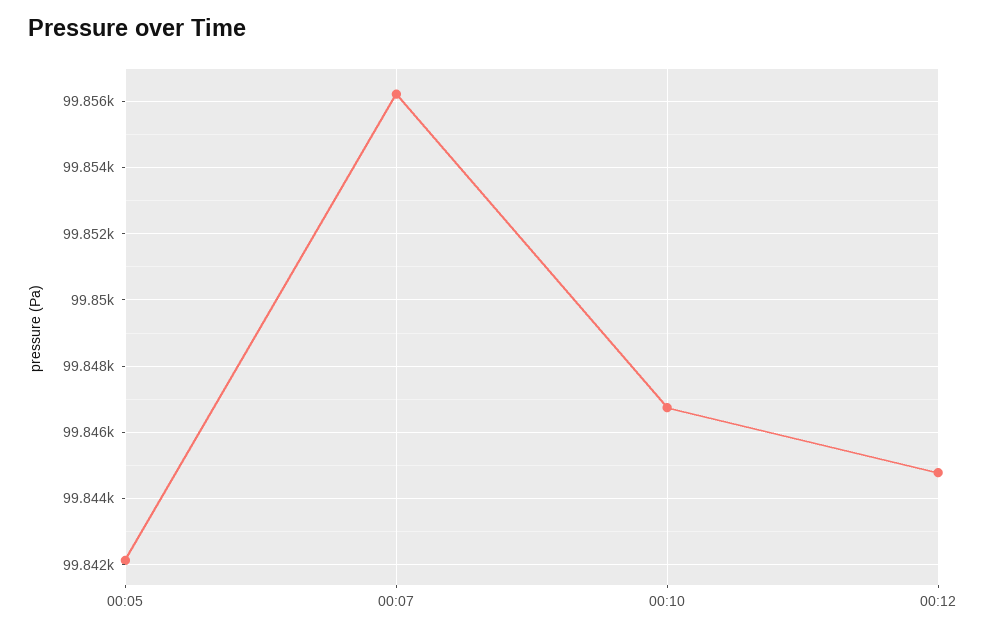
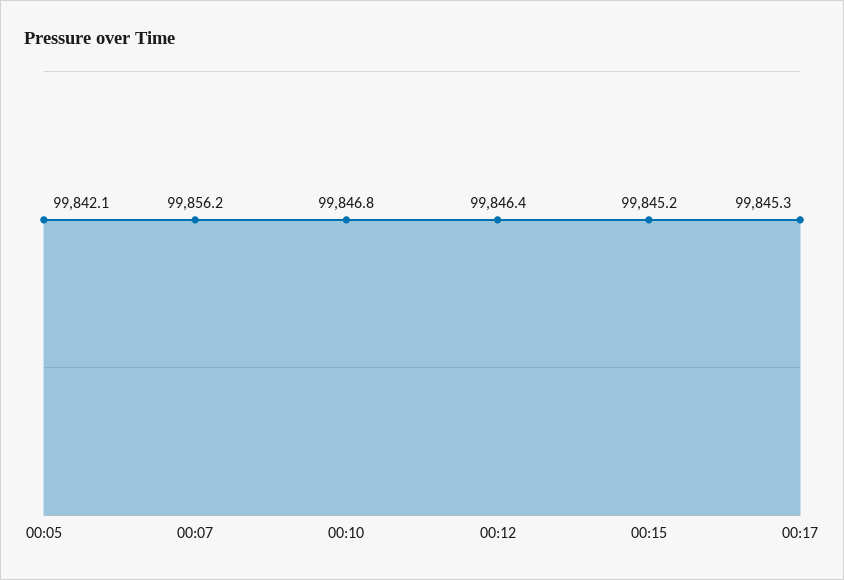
00:12: 99844.8 -> 99846.4
00:15: none -> 99845.2
00:17: none -> 99845.3

